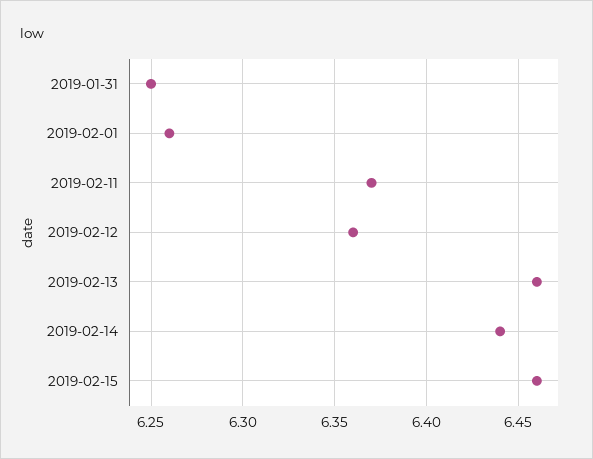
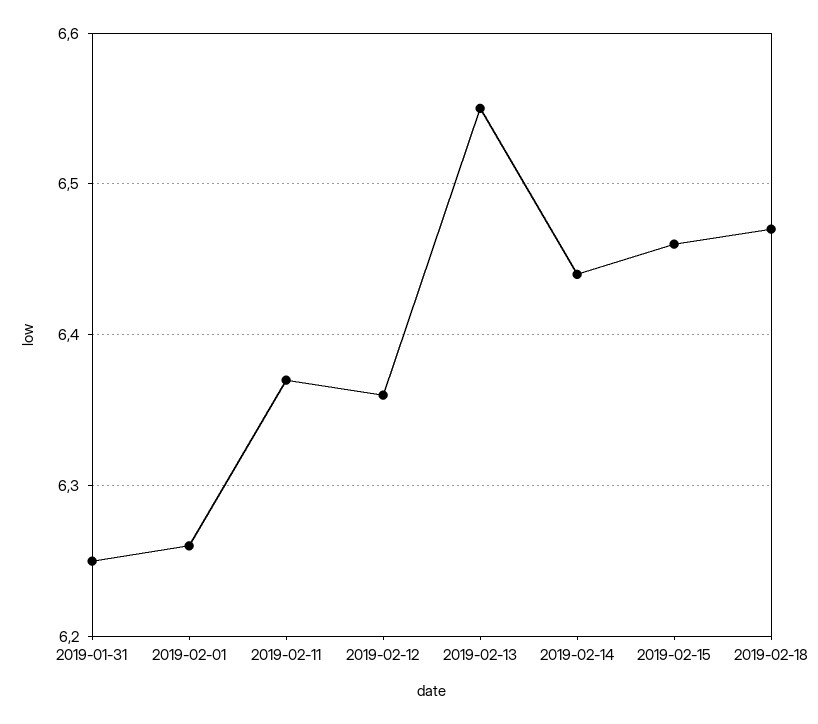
2019-02-13: 6.46 -> 6.55
2019-02-18: none -> 6.47

